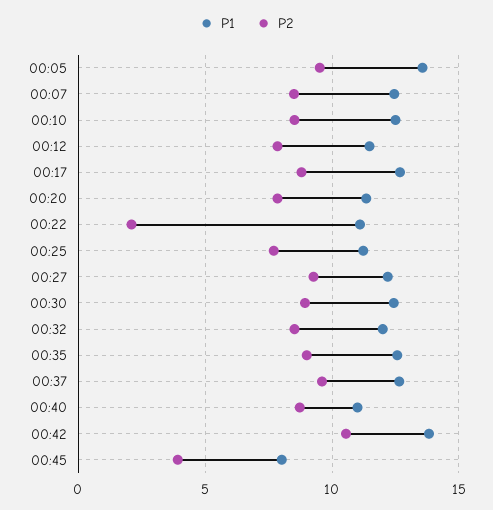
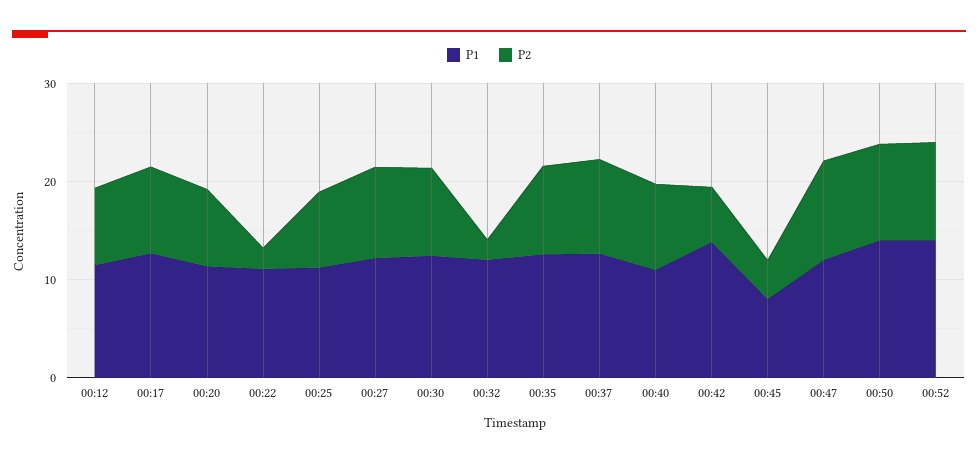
P1, 00:05: 13.5 -> none
P2, 00:05: 9.5 -> none
P1, 00:07: 12.5 -> none
P2, 00:07: 8.5 -> none
P1, 00:10: 12.5 -> none
P2, 00:10: 8.5 -> none
P2, 00:32: 8.5 -> 2
P2, 00:42: 10.5 -> 6
P1, 00:47: none -> 12
P2, 00:47: none -> 10
P1, 00:50: none -> 14
P2, 00:50: none -> 10
P1, 00:52: none -> 14
P2, 00:52: none -> 10

